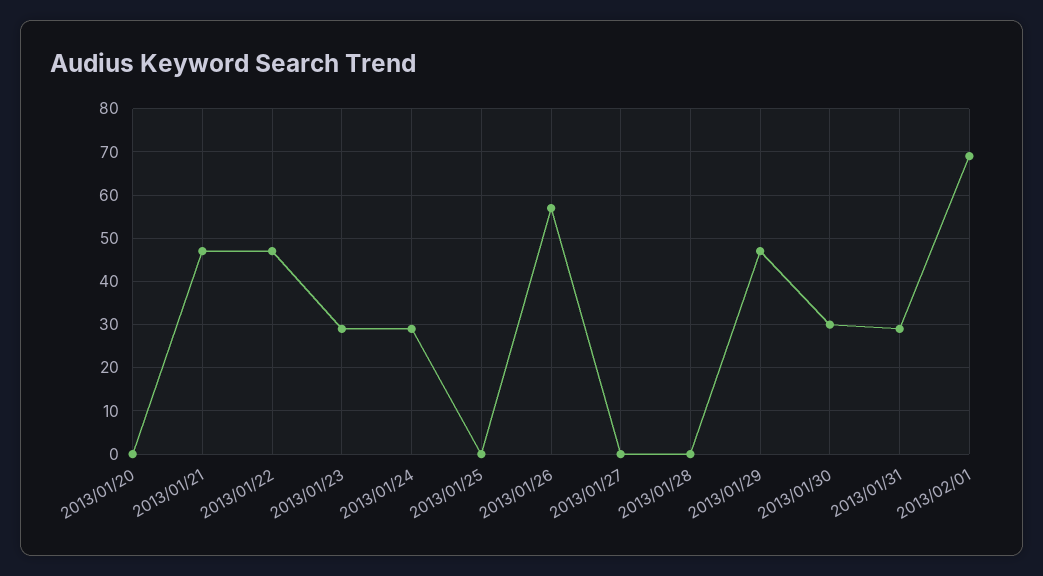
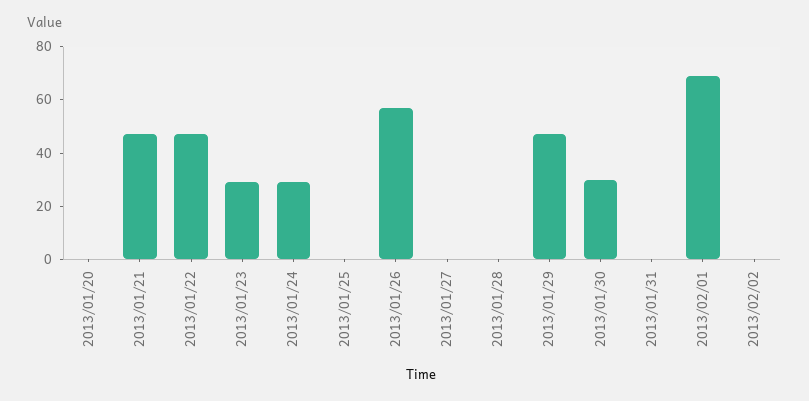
2013/01/31: 30 -> 0
2013/02/02: none -> 0

